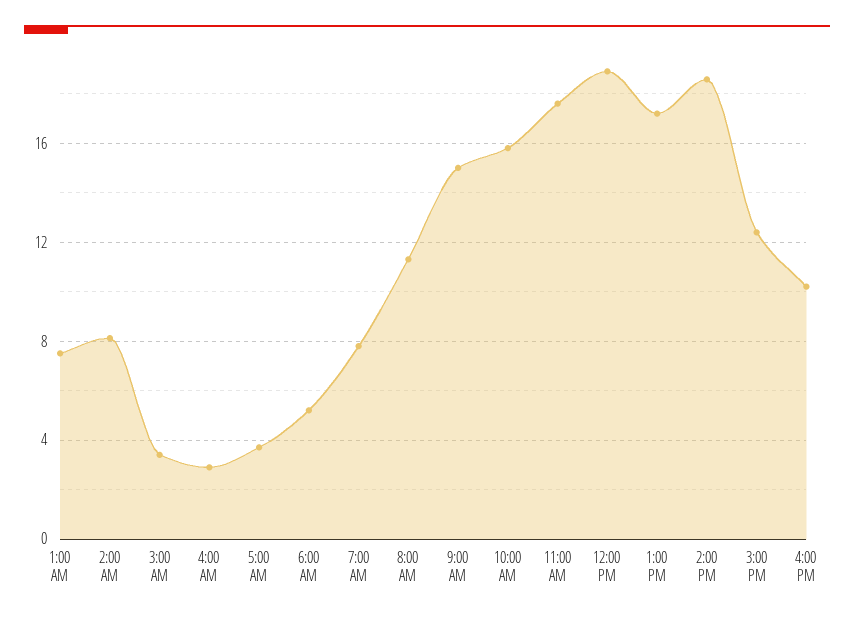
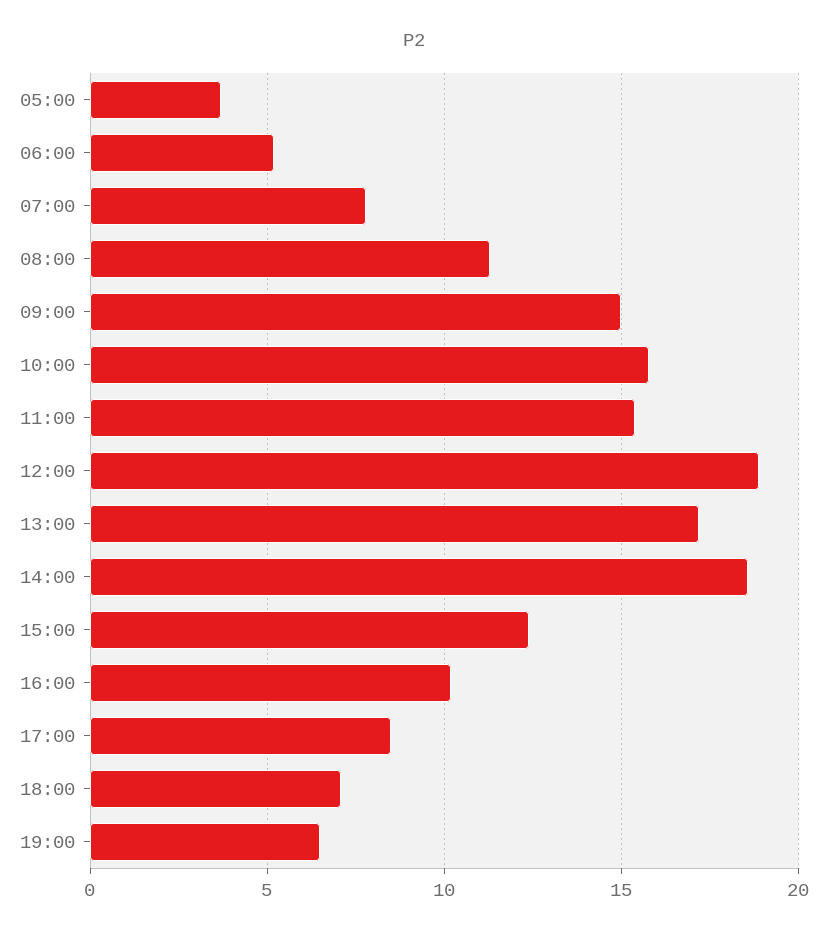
1:00 AM: 7.5 -> none
2:00 AM: 8 -> none
3:00 AM: 3.5 -> none
4:00 AM: 3 -> none
11:00 AM: 17.5 -> 15.5
17:00: none -> 8.5
18:00: none -> 7
19:00: none -> 6.5

